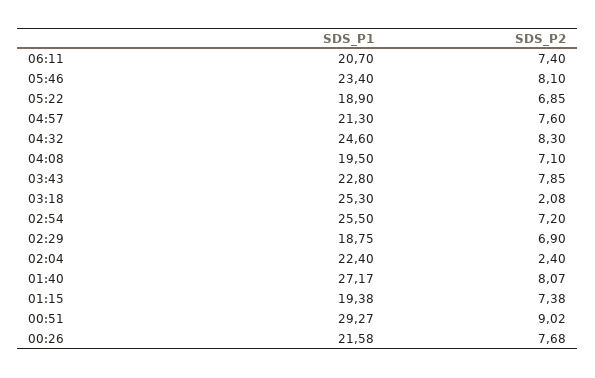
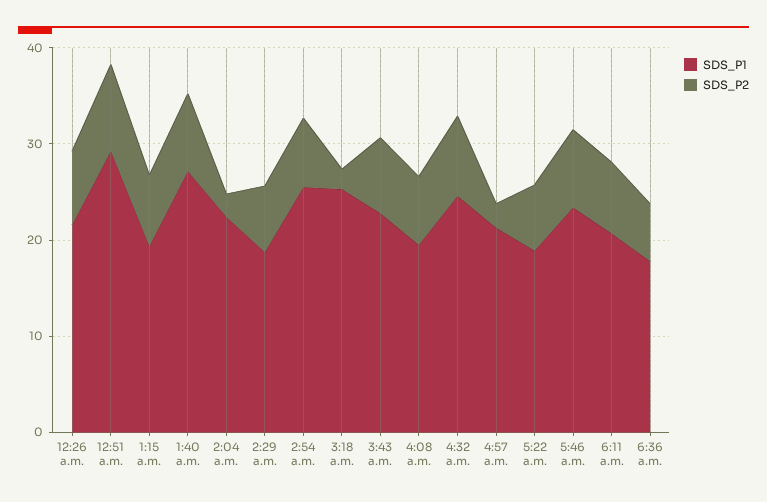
SDS_P2, 04:57: 7.6 -> 2
SDS_P1, 6:36 a.m.: none -> 18
SDS_P2, 6:36 a.m.: none -> 6

